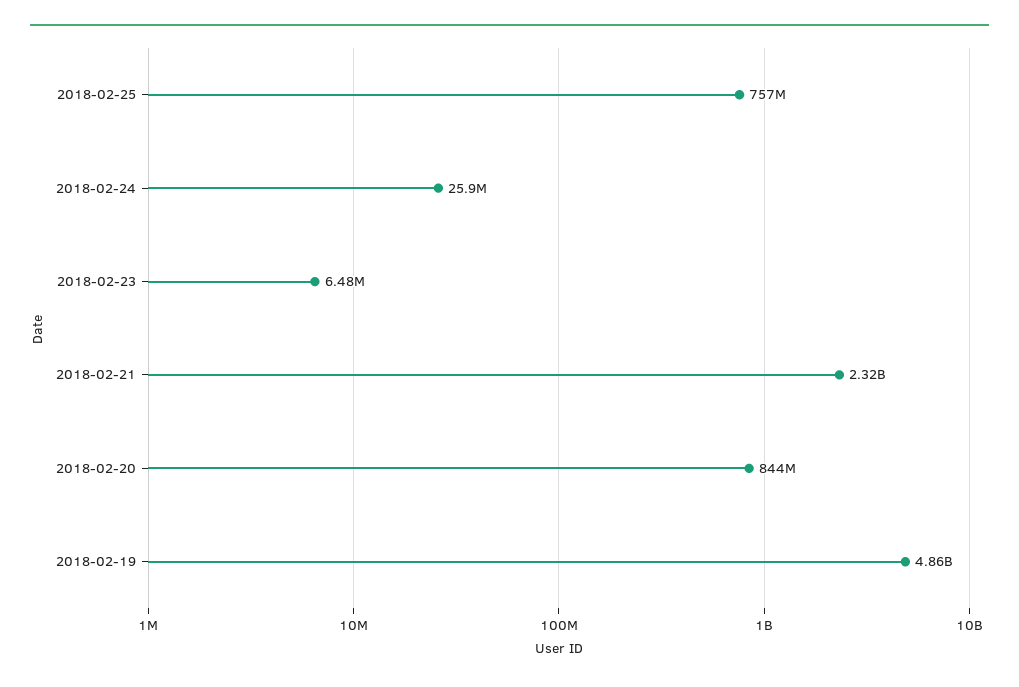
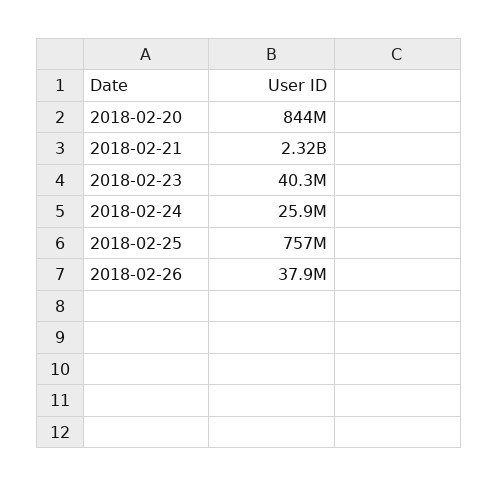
2018-02-23: 6480000 -> 40300000
2018-02-19: 4860000000 -> none
2018-02-26: none -> 37900000

